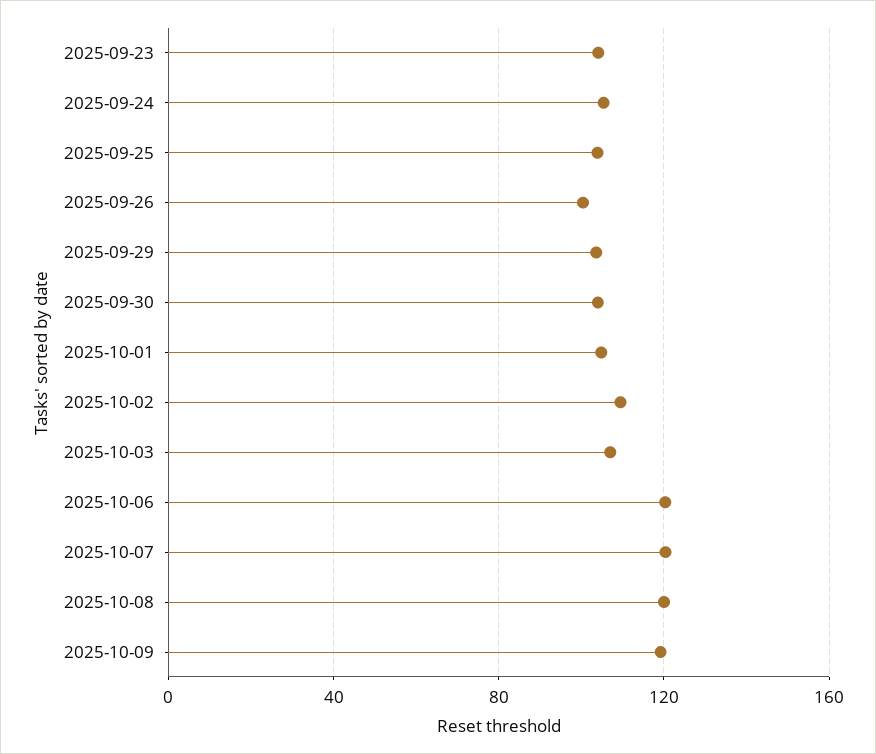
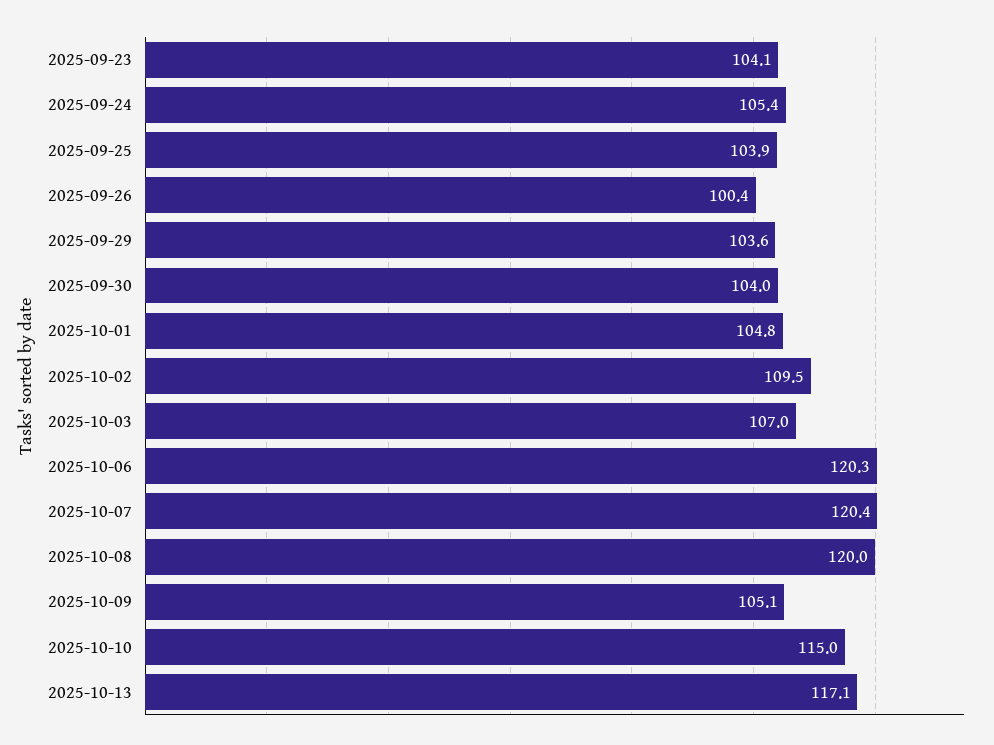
2025-10-09: 120 -> 105.1
2025-10-10: none -> 115
2025-10-13: none -> 117.1

